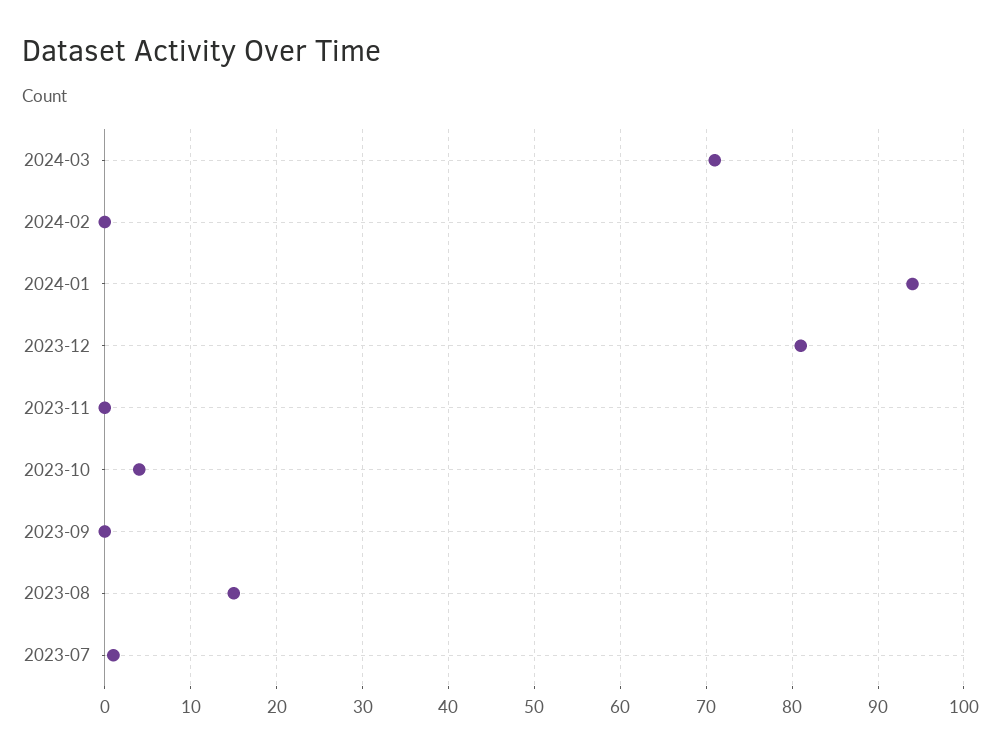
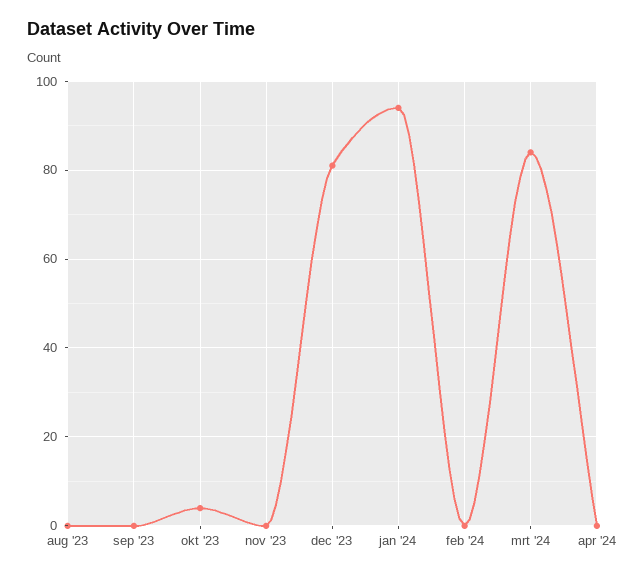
2024-03: 71 -> 85
2023-08: 15 -> 0
2023-07: 1 -> none
apr '24: none -> 0

